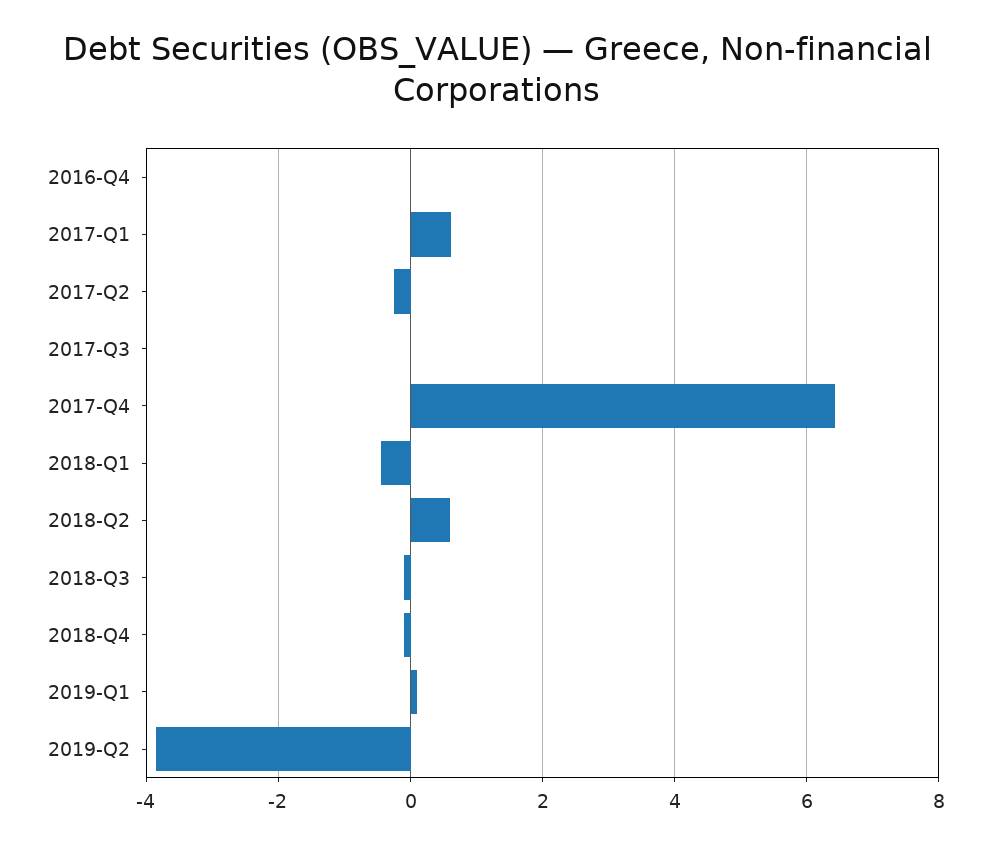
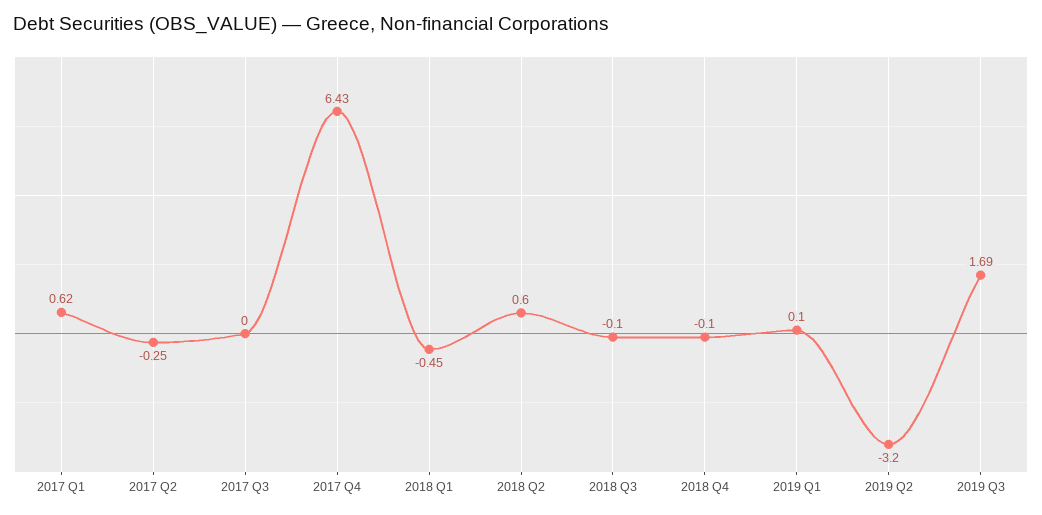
2016-Q4: 0 -> none
2019-Q2: -3.8 -> -3.2
2019 Q3: none -> 1.69

